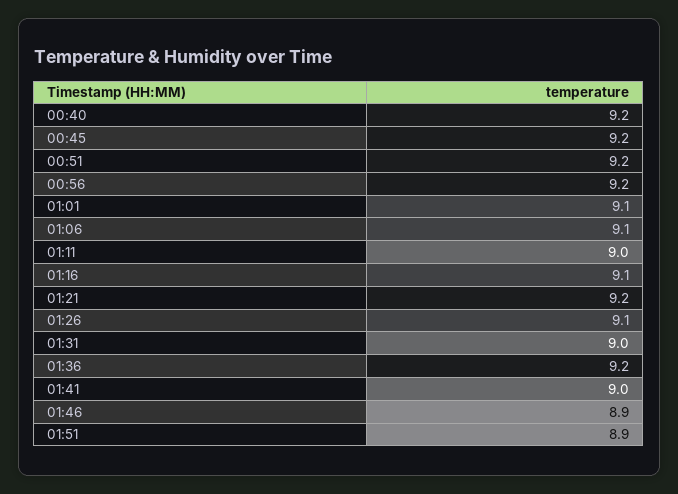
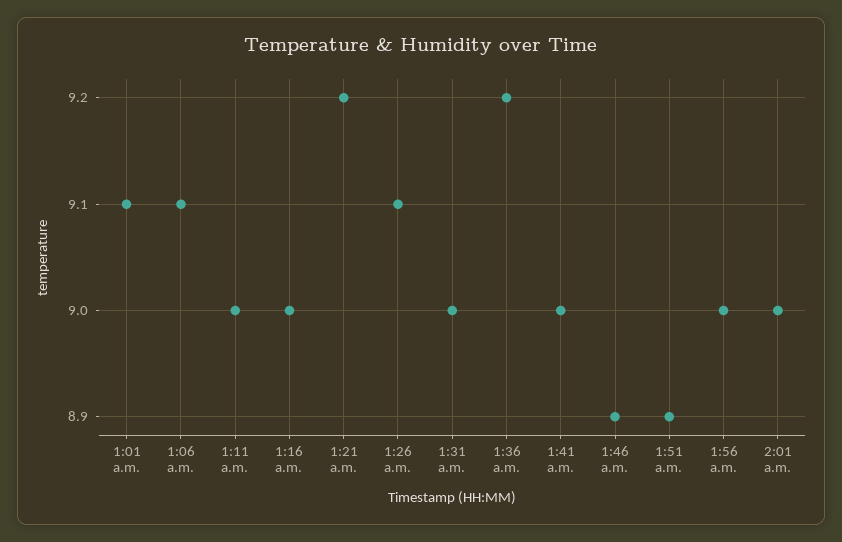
00:40: 9.2 -> none
00:45: 9.2 -> none
00:51: 9.2 -> none
00:56: 9.2 -> none
01:16: 9.1 -> 9
1:56 a.m.: none -> 9
2:01 a.m.: none -> 9

